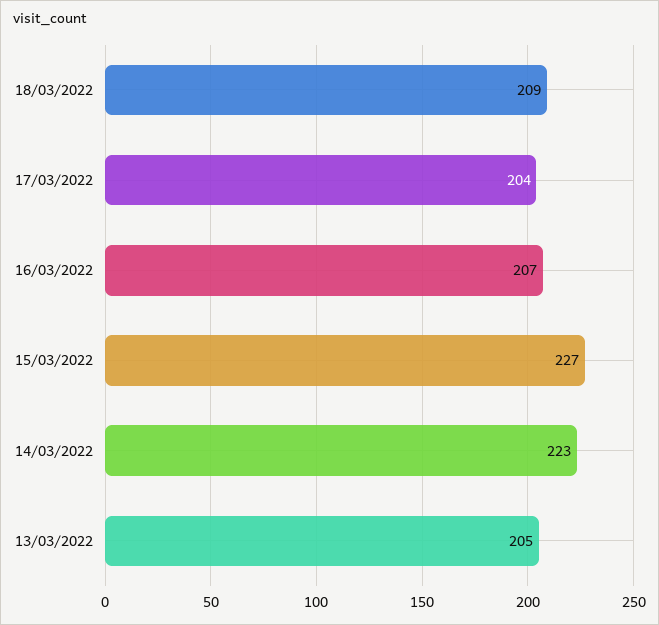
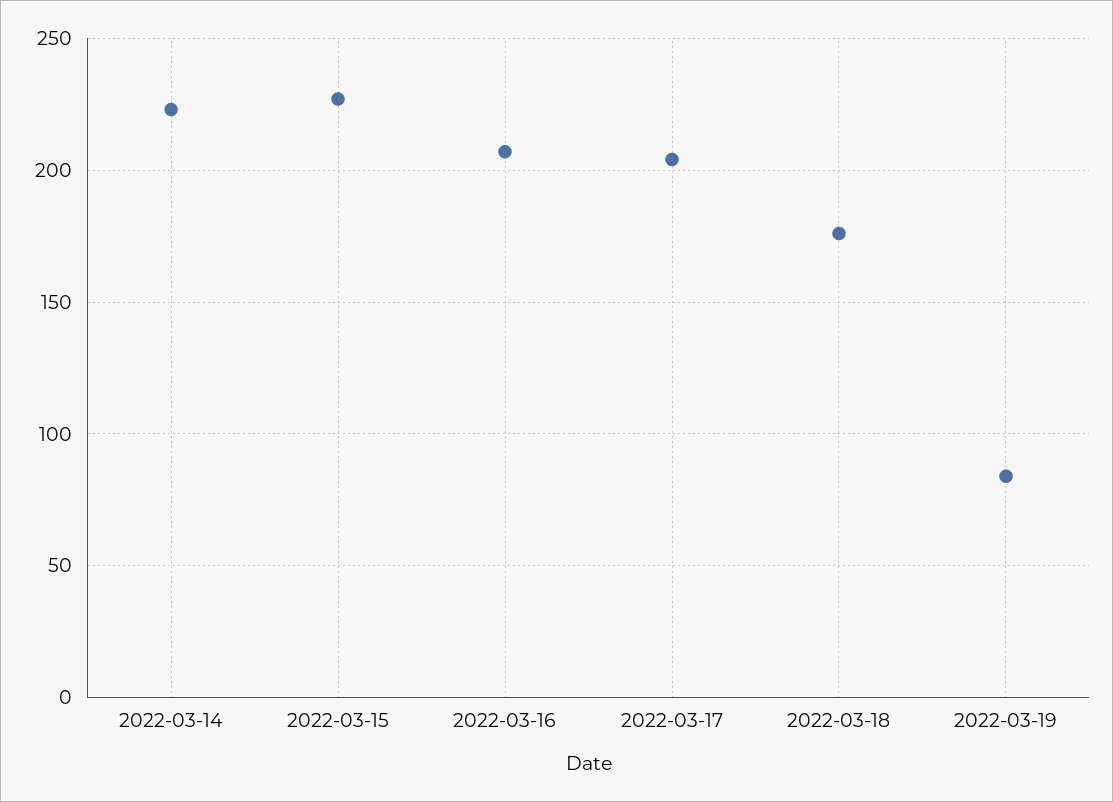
18/03/2022: 209 -> 175
13/03/2022: 205 -> none
2022-03-19: none -> 85

